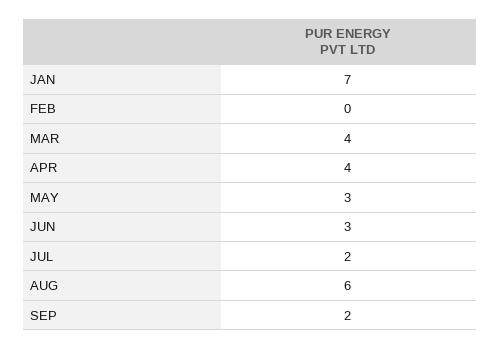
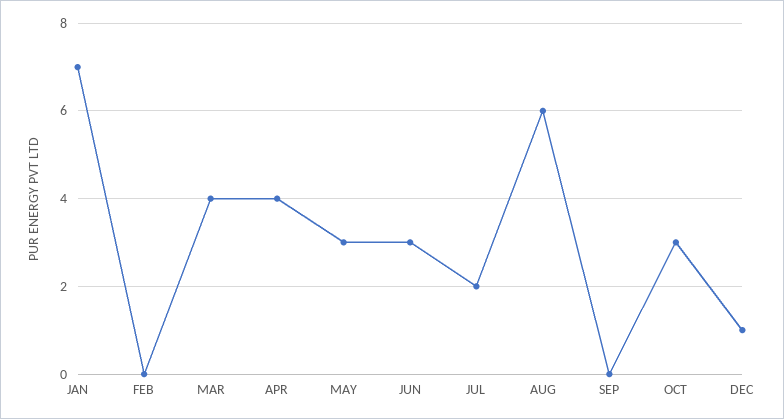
SEP: 2 -> 0
OCT: none -> 3
DEC: none -> 1

